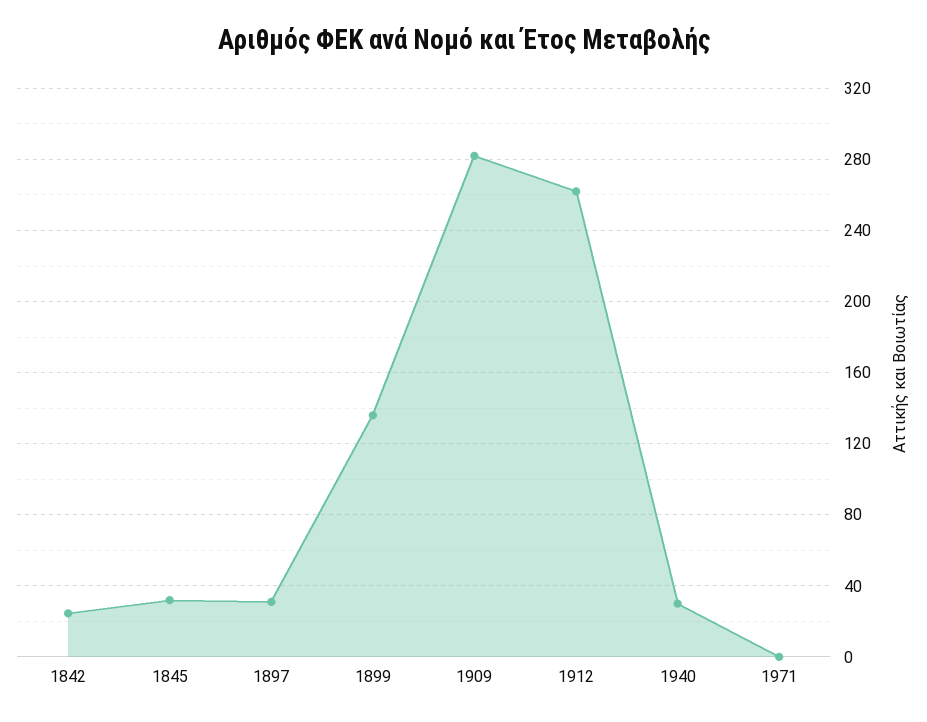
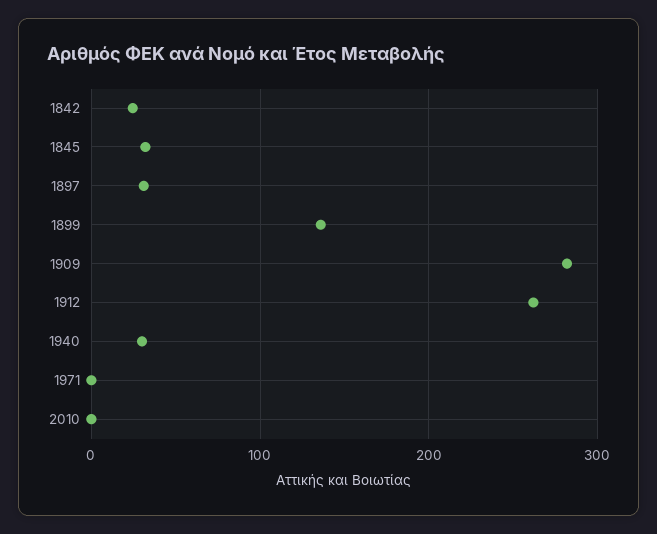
2010: none -> 0

